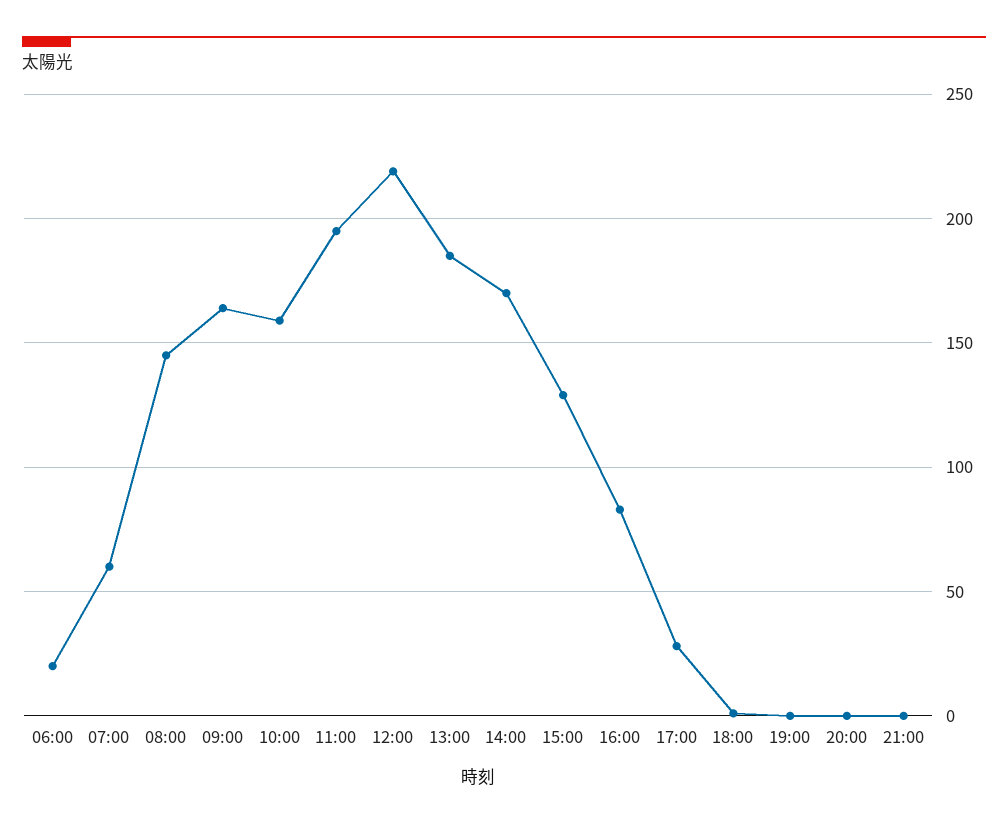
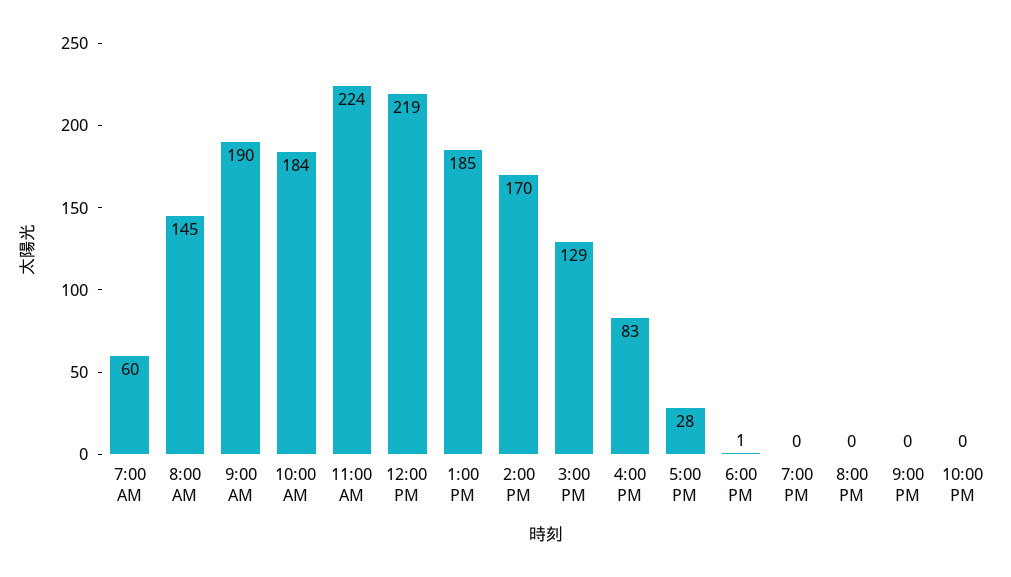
06:00: 20 -> none
09:00: 165 -> 190
10:00: 160 -> 184
11:00: 195 -> 224
10:00 PM: none -> 0

